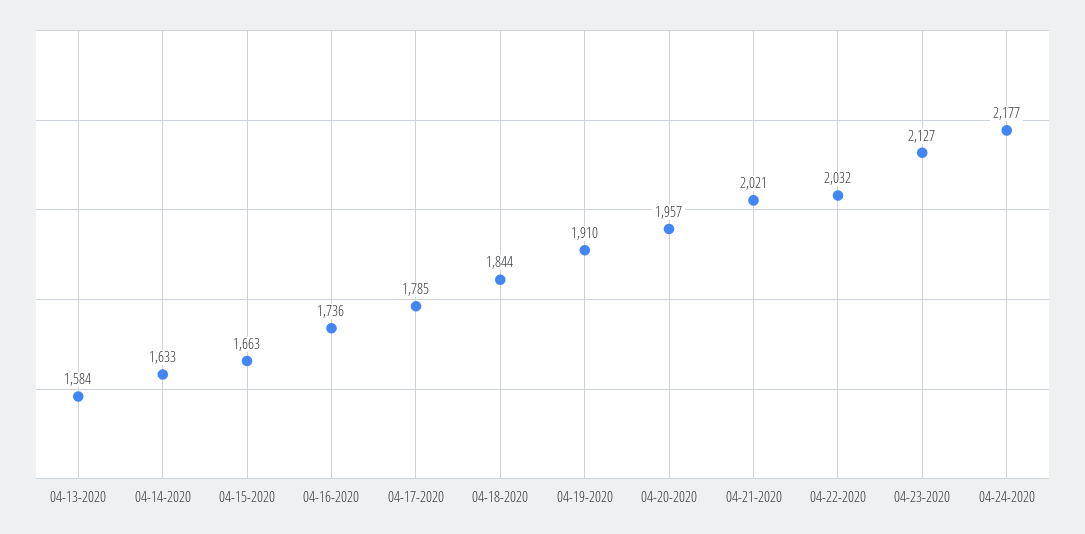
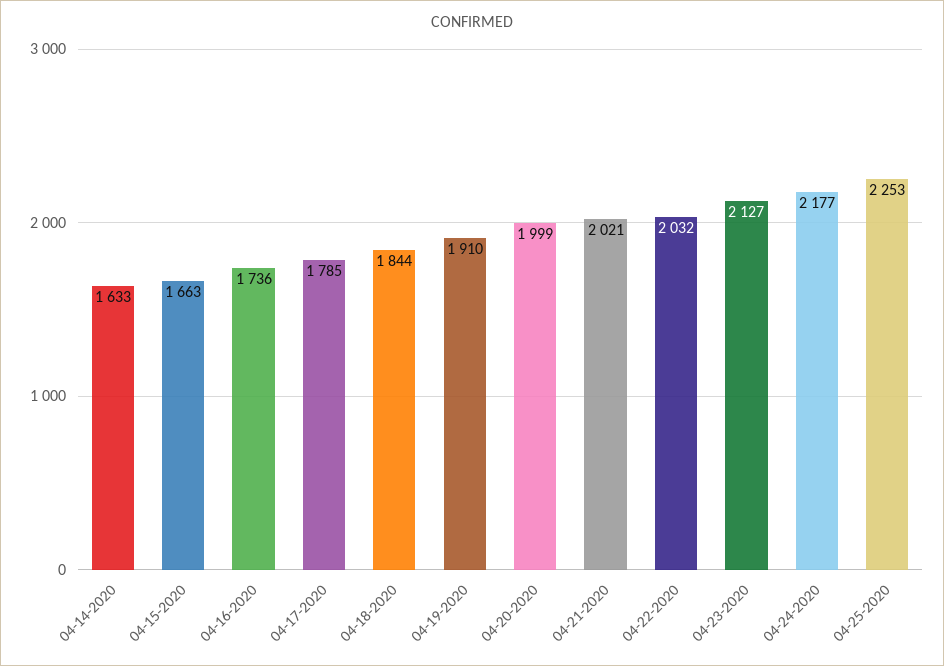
04-13-2020: 1584 -> none
04-20-2020: 1957 -> 1999
04-25-2020: none -> 2253

